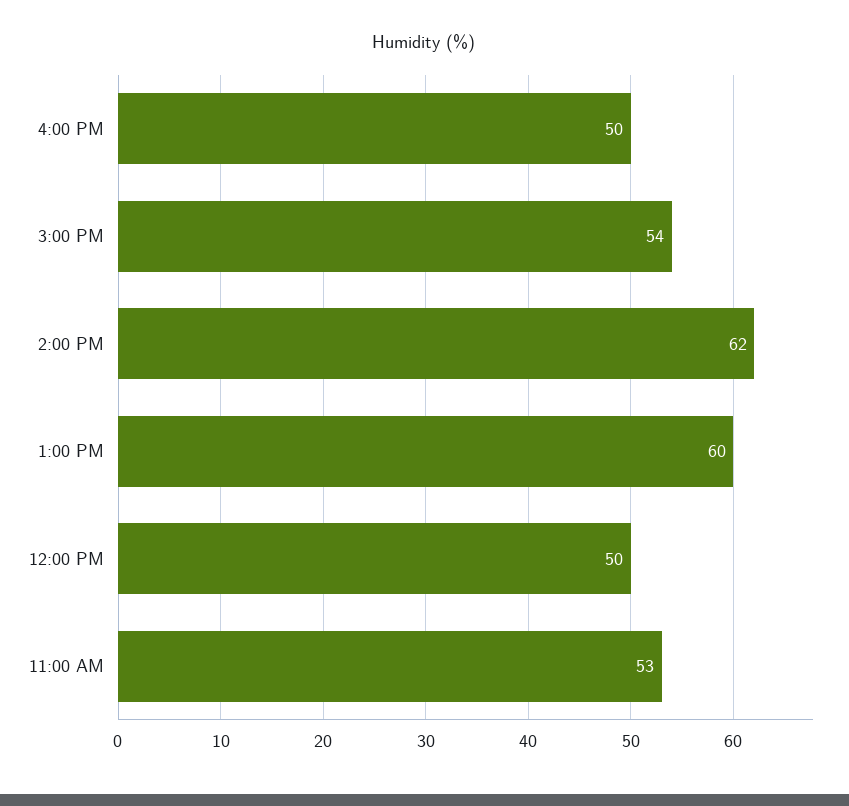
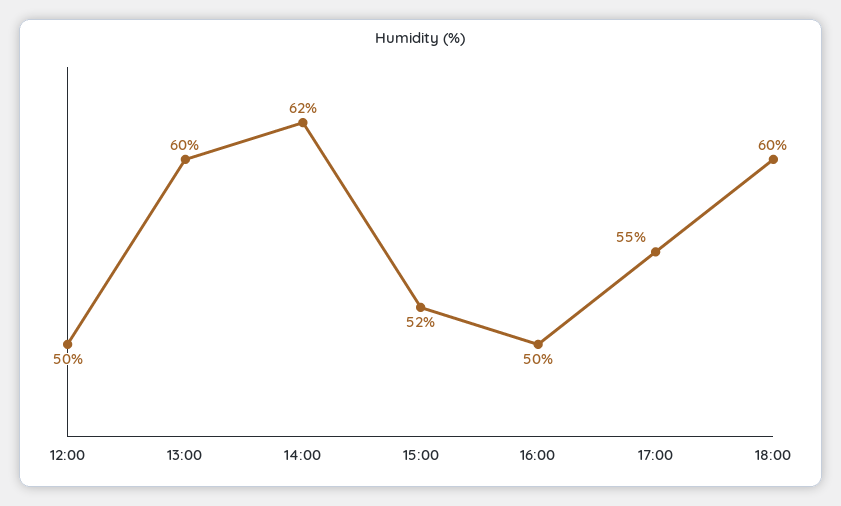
3:00 PM: 54 -> 52
11:00 AM: 53 -> none
17:00: none -> 55
18:00: none -> 60

